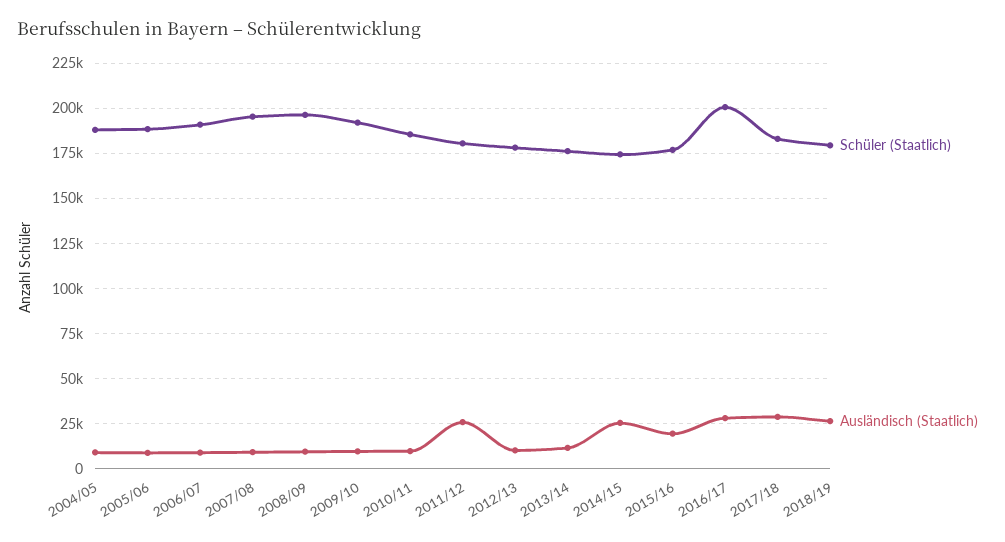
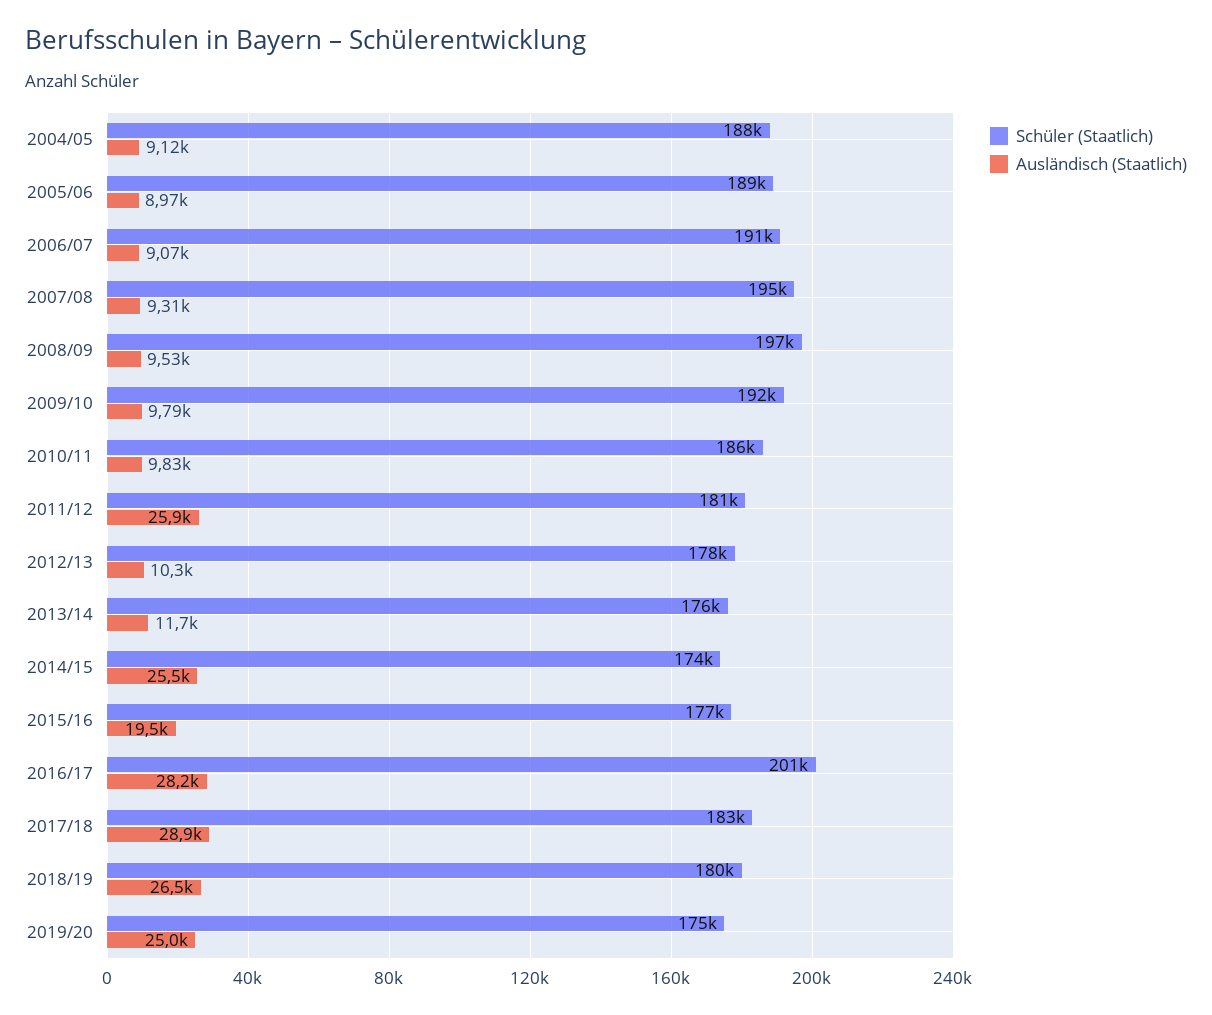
Schüler (Staatlich), 2019/20: none -> 175000
Ausländisch (Staatlich), 2019/20: none -> 25000

